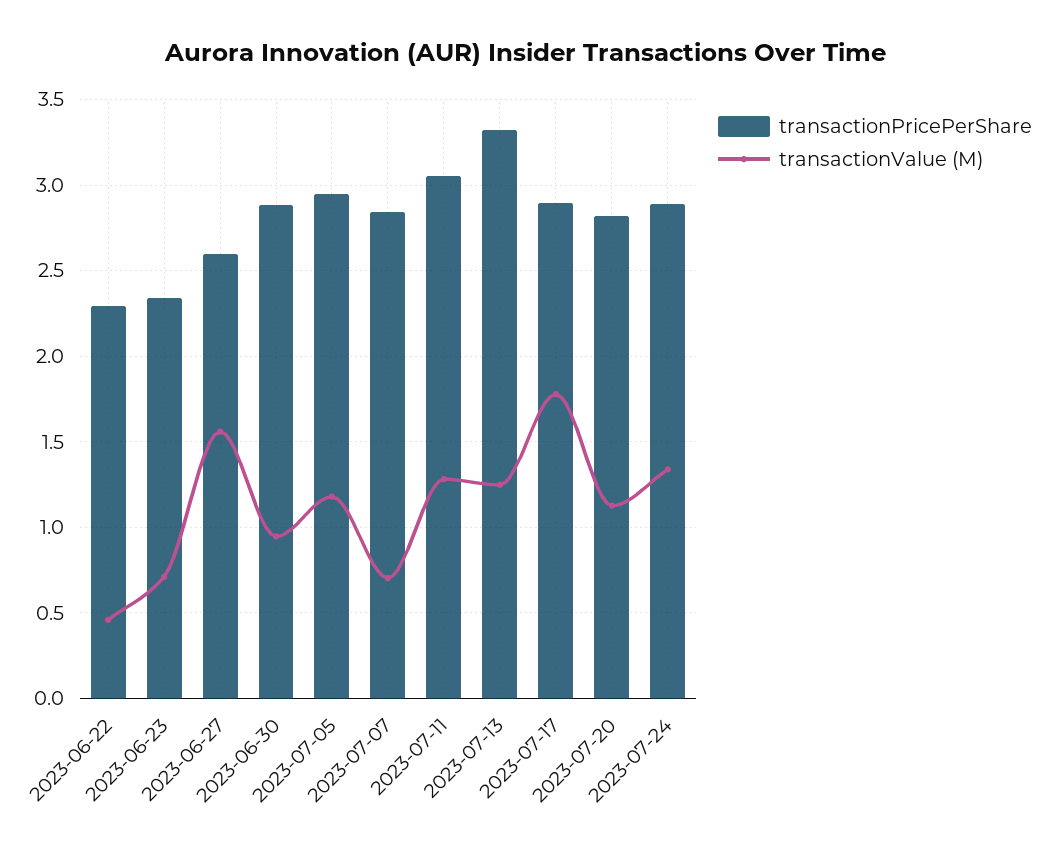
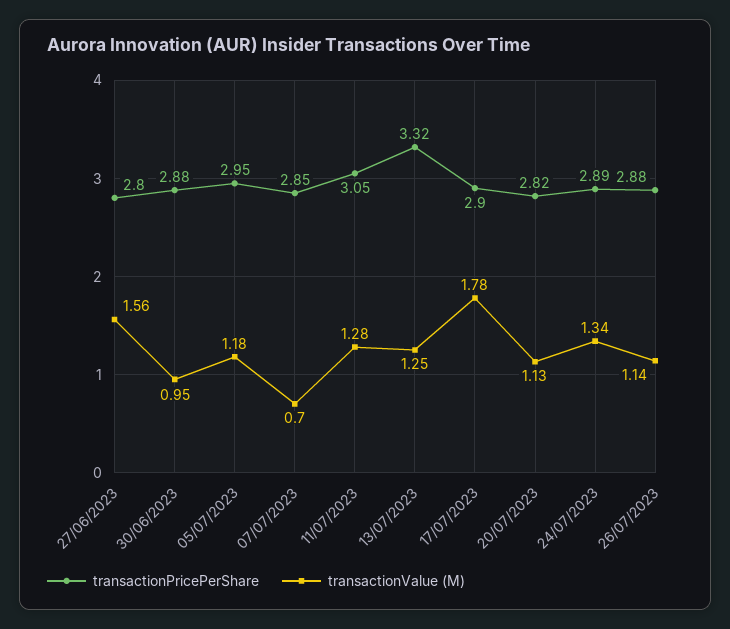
transactionPricePerShare, 2023-06-22: 2.3 -> none
transactionValue (M), 2023-06-22: 0.45 -> none
transactionPricePerShare, 2023-06-23: 2.35 -> none
transactionValue (M), 2023-06-23: 0.7 -> none
transactionPricePerShare, 2023-06-27: 2.6 -> 2.8
transactionPricePerShare, 26/07/2023: none -> 2.88
transactionValue (M), 26/07/2023: none -> 1.14

